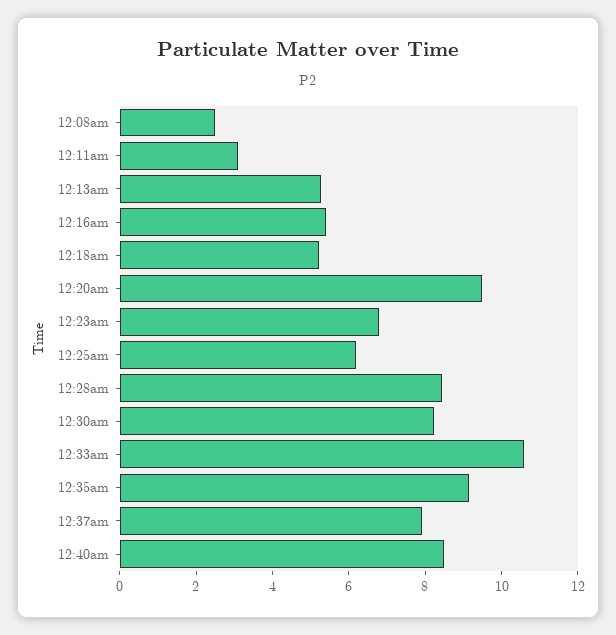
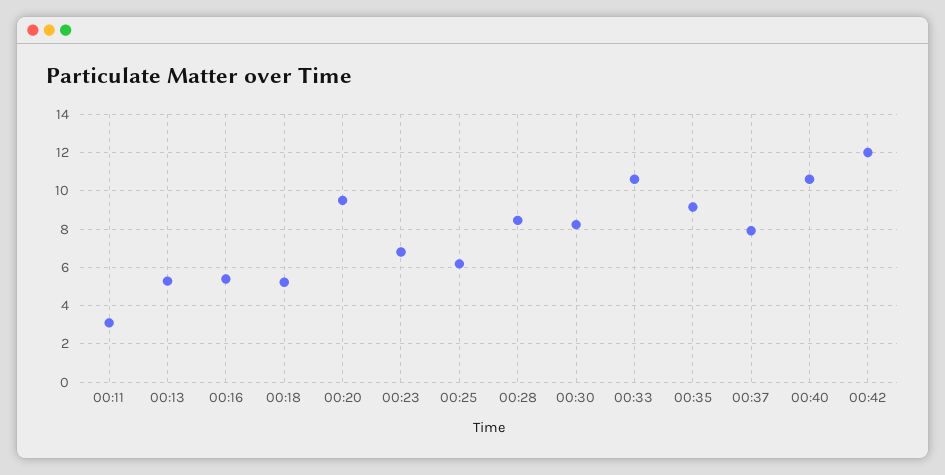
12:08am: 2.5 -> none
12:40am: 8.5 -> 10.5
00:42: none -> 12

